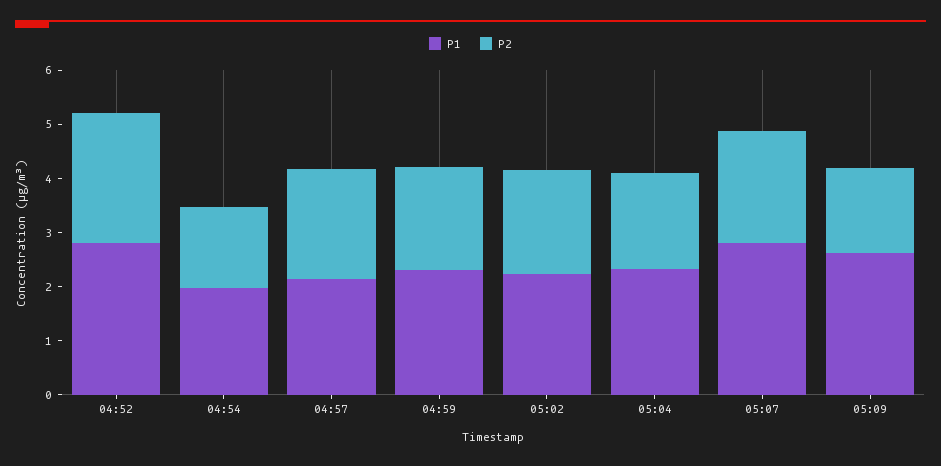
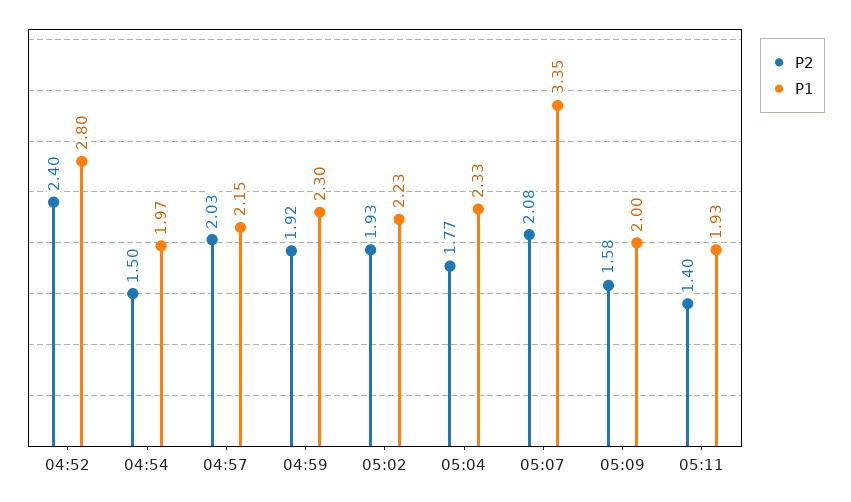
P1, 05:07: 2.8 -> 3.35
P1, 05:09: 2.6 -> 2
P2, 05:11: none -> 1.4
P1, 05:11: none -> 1.93

